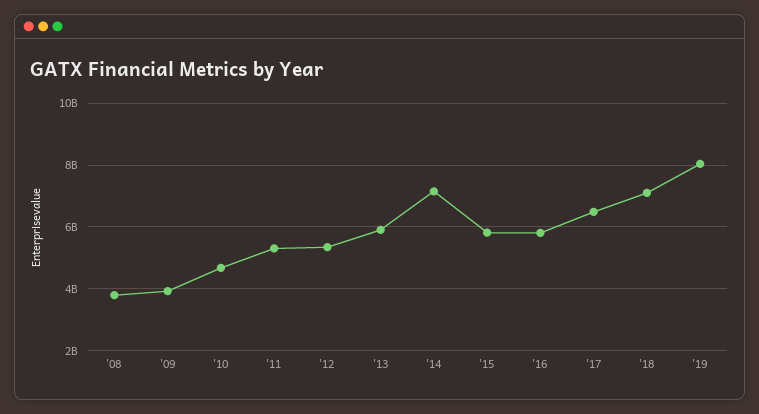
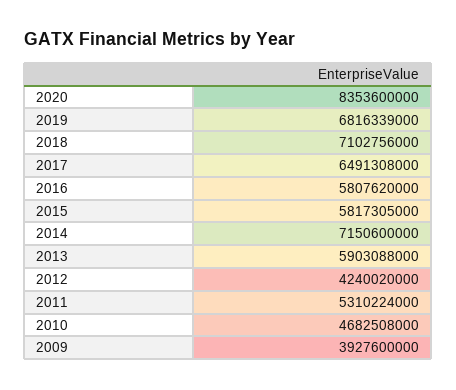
'08: 3800000000 -> none
'12: 5400000000 -> 4240020000
'19: 8000000000 -> 6816339000
2020: none -> 8353600000

